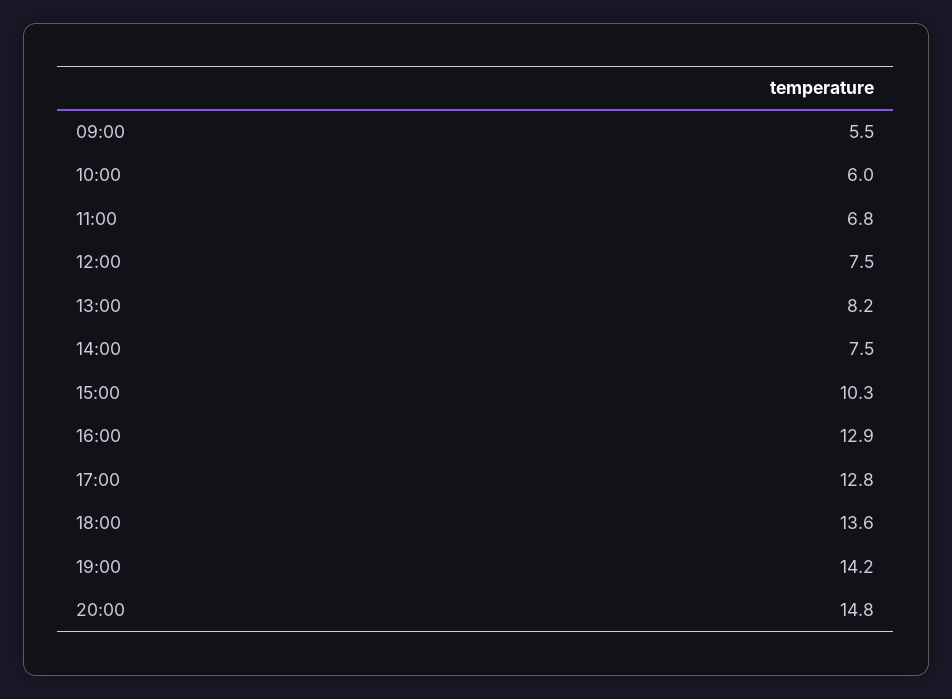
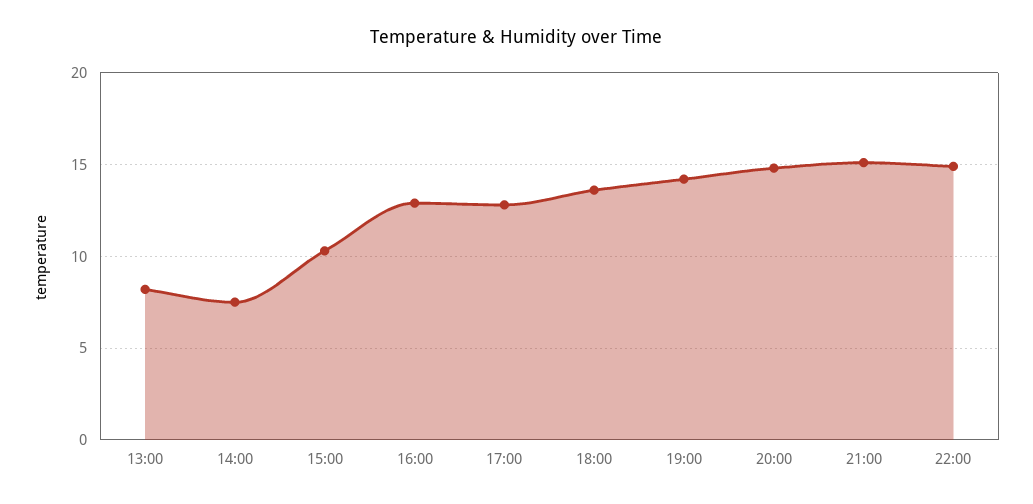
09:00: 5.5 -> none
10:00: 6 -> none
11:00: 6.8 -> none
12:00: 7.5 -> none
21:00: none -> 15
22:00: none -> 15

